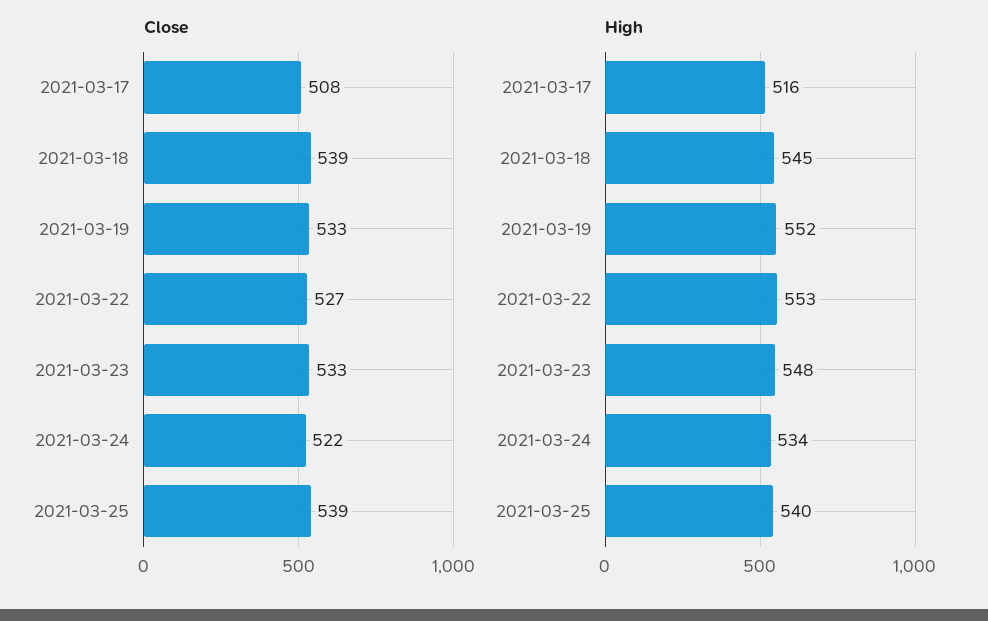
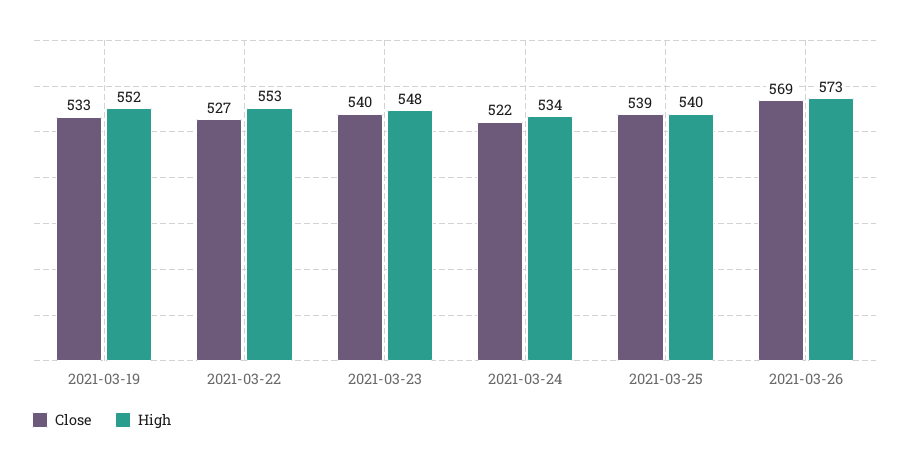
Close, 2021-03-17: 508 -> none
Close, 2021-03-18: 539 -> none
Close, 2021-03-23: 533 -> 540
High, 2021-03-17: 516 -> none
High, 2021-03-18: 545 -> none
Close, 2021-03-26: none -> 569
High, 2021-03-26: none -> 573

